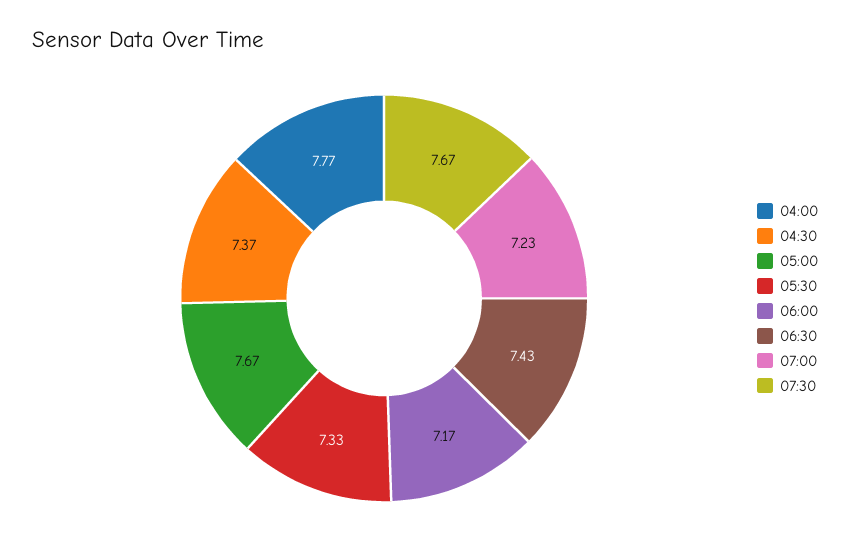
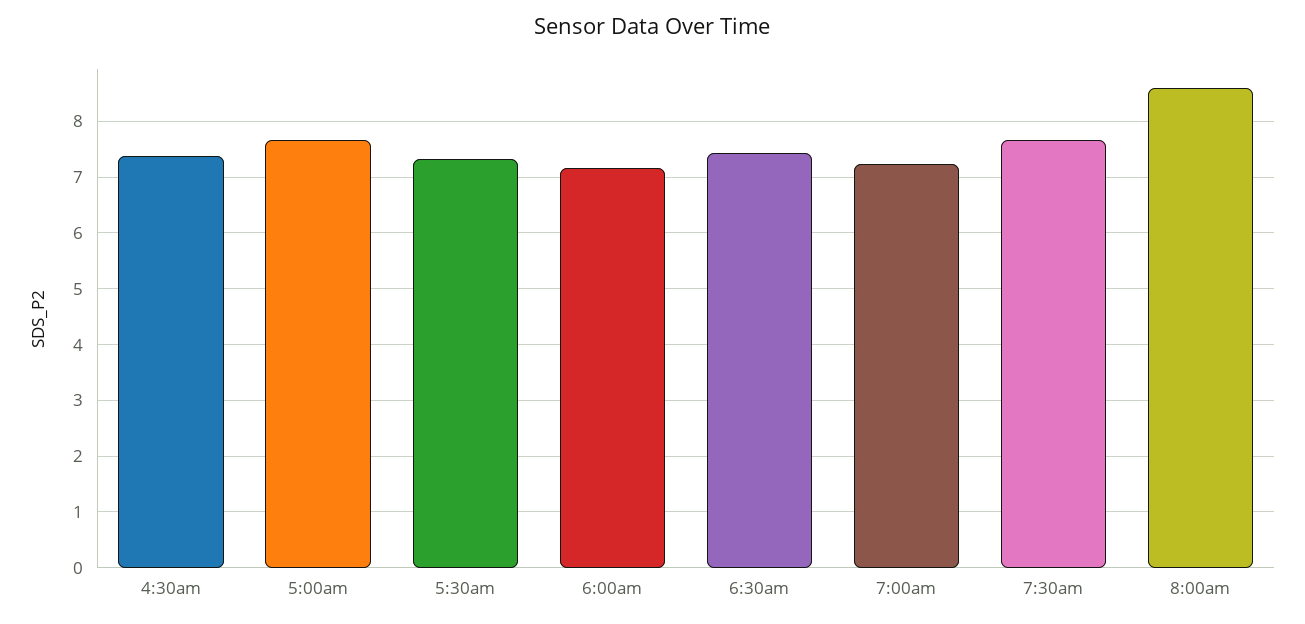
04:00: 7.77 -> none
8:00am: none -> 8.6

